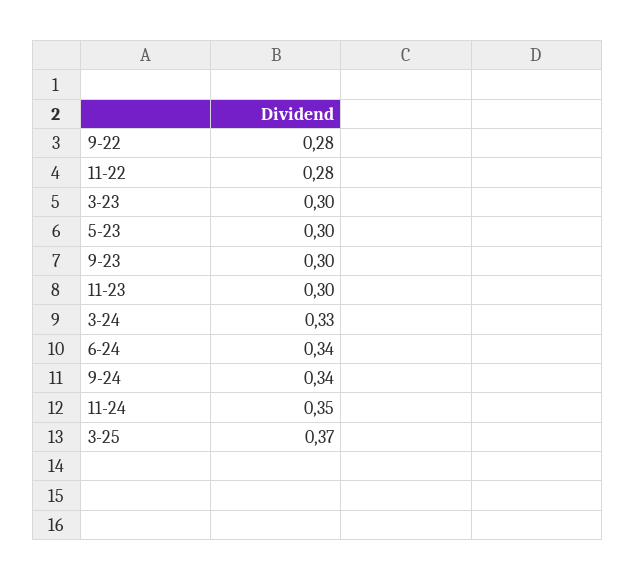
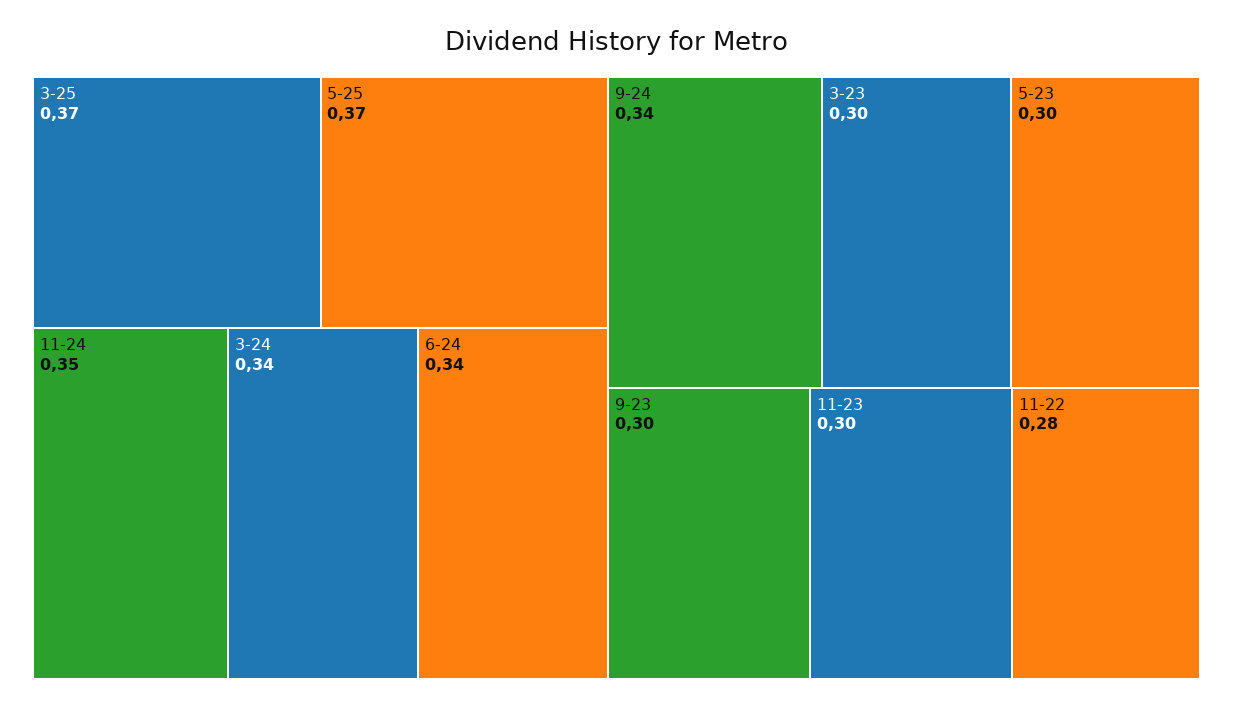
9-22: 0.28 -> none
3-24: 0.33 -> 0.34
5-25: none -> 0.37

